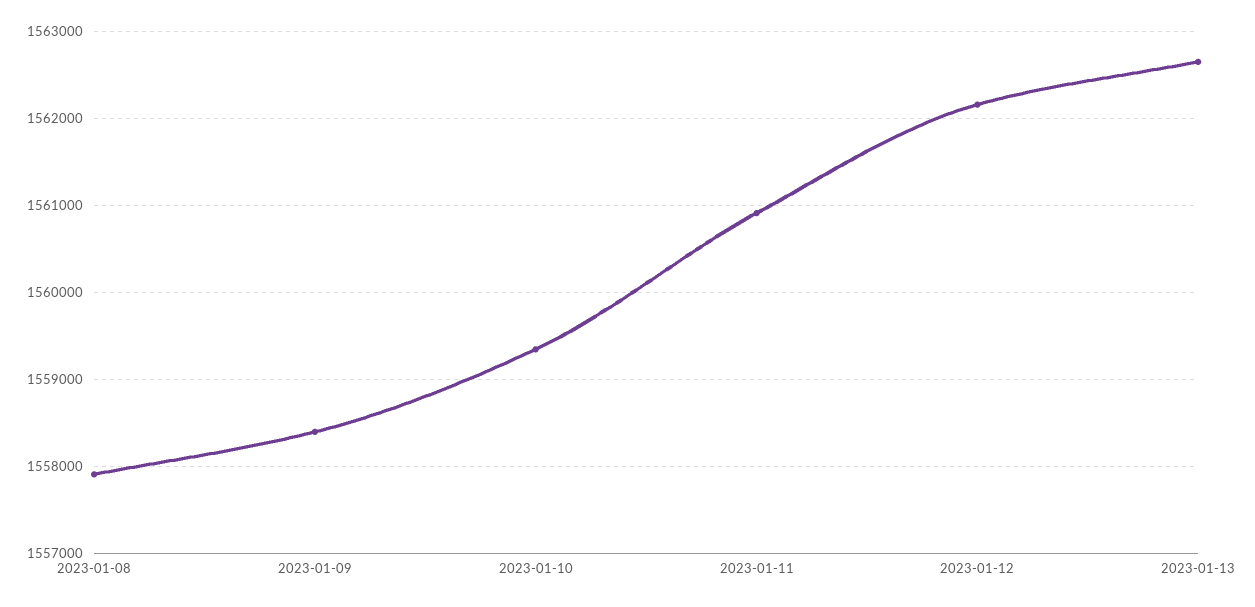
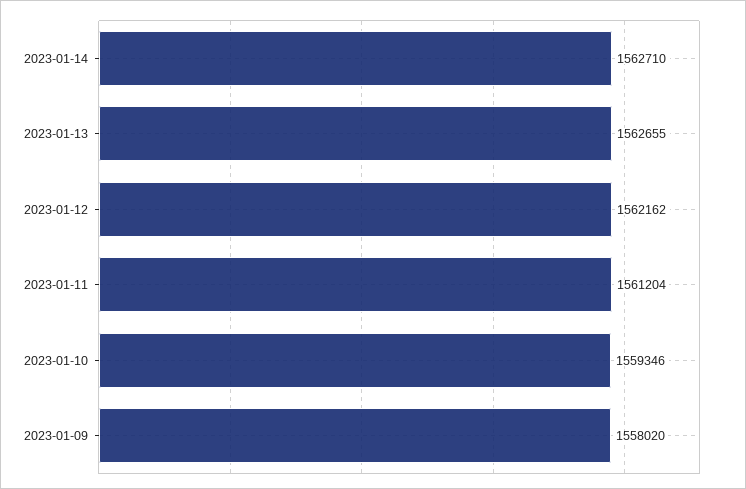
2023-01-08: 1557900 -> none
2023-01-09: 1558400 -> 1558020
2023-01-11: 1560900 -> 1561204
2023-01-14: none -> 1562710

